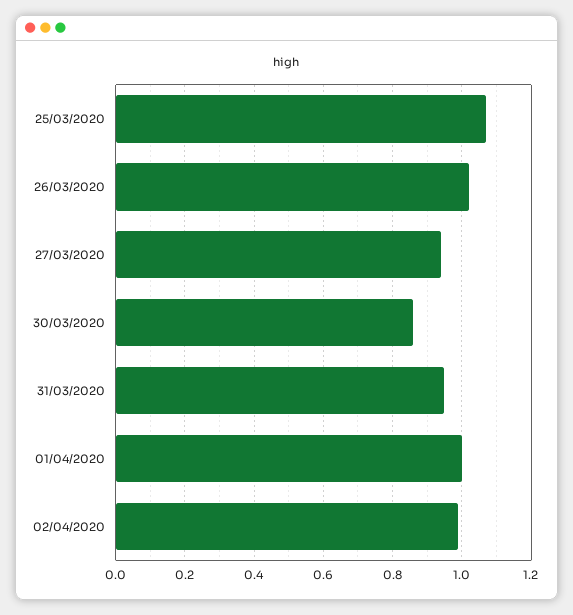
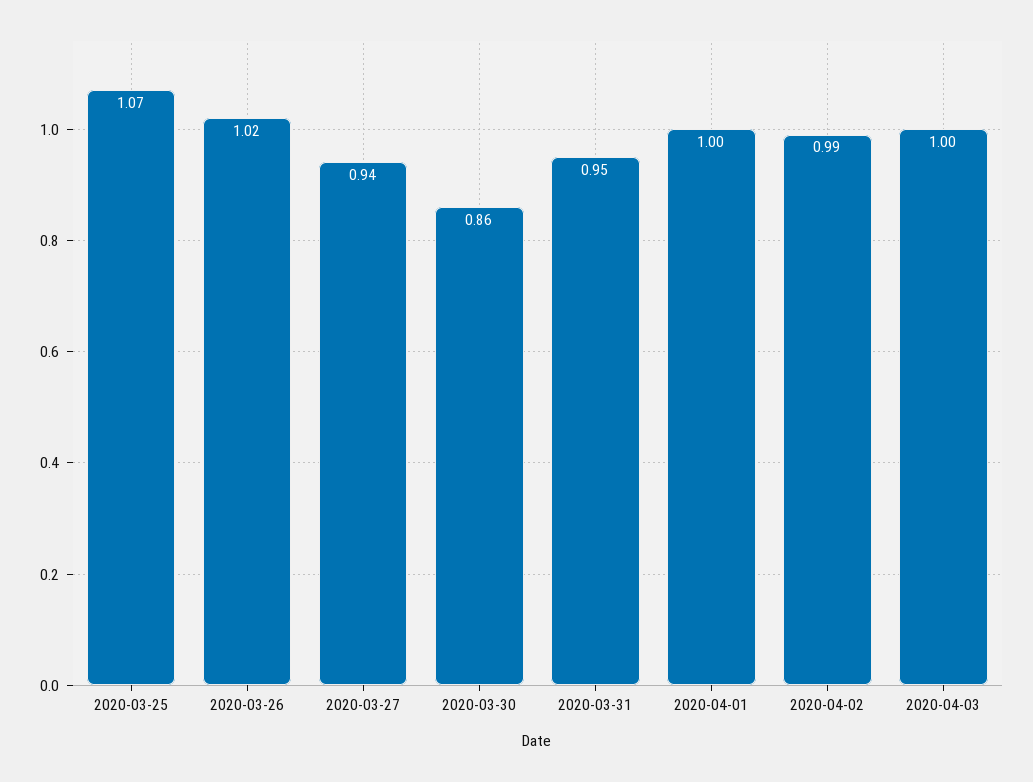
2020-04-03: none -> 1

